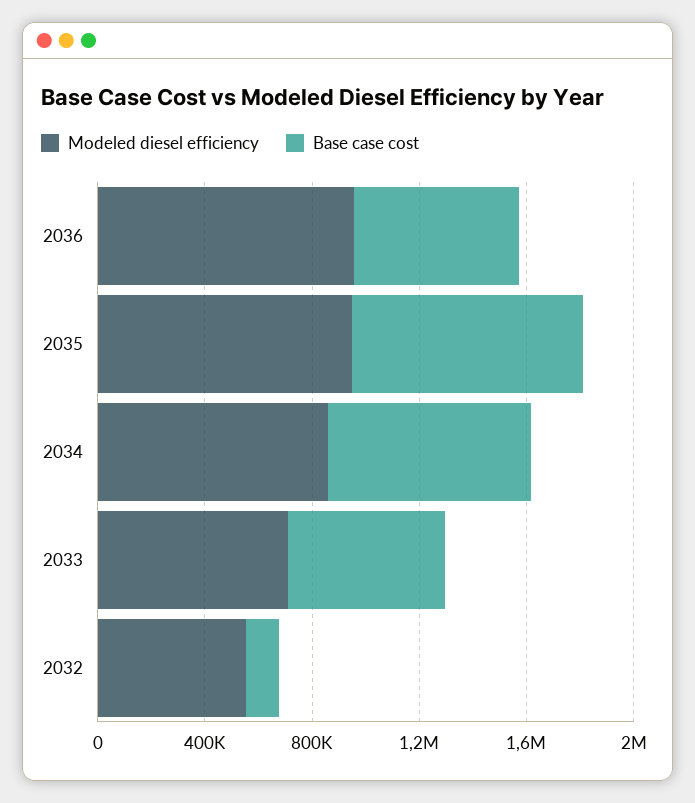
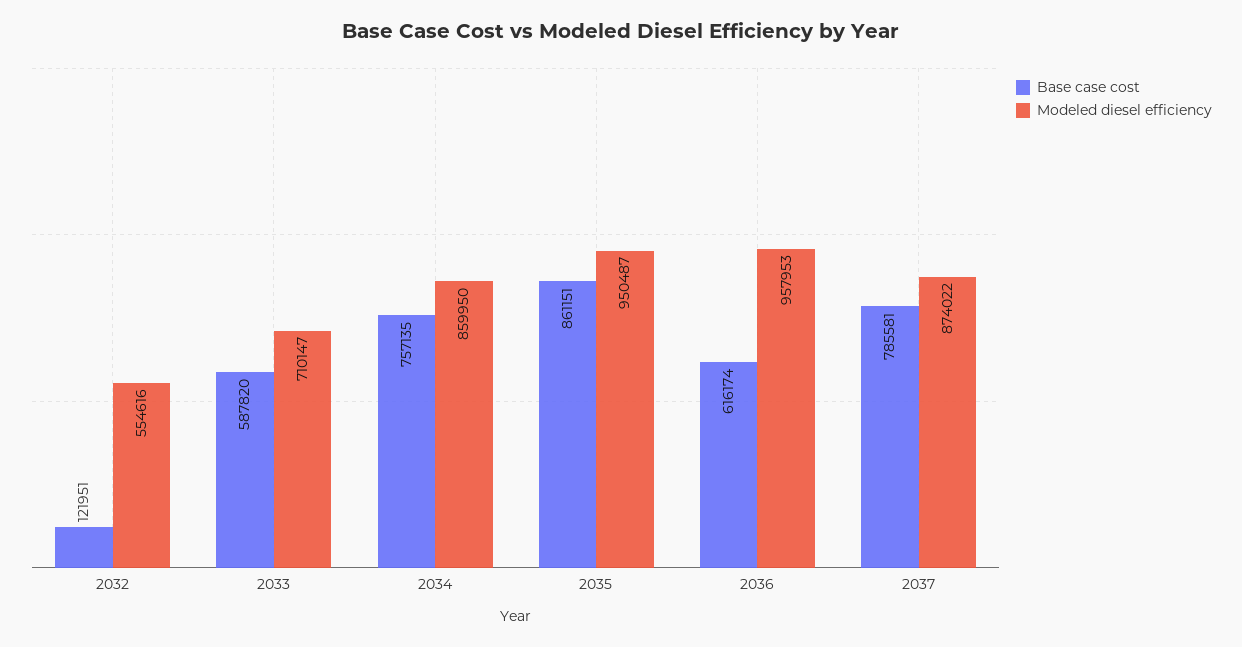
Base case cost, 2037: none -> 785581
Modeled diesel efficiency, 2037: none -> 874022

